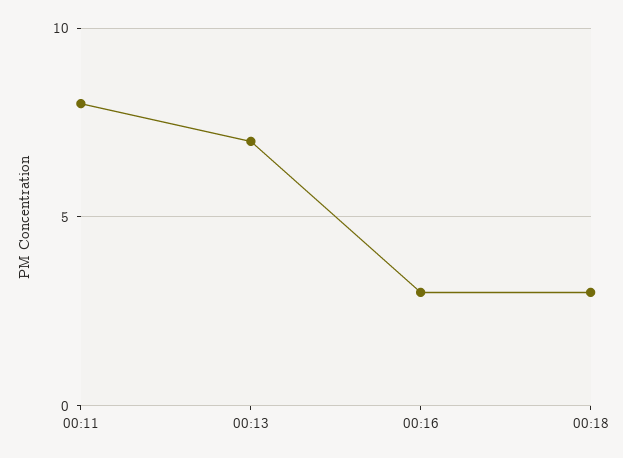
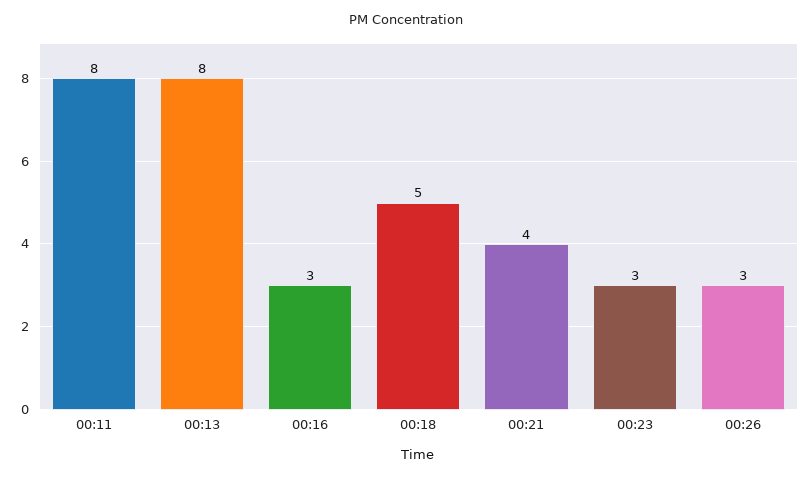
00:13: 7 -> 8
00:18: 3 -> 5
00:21: none -> 4
00:23: none -> 3
00:26: none -> 3

